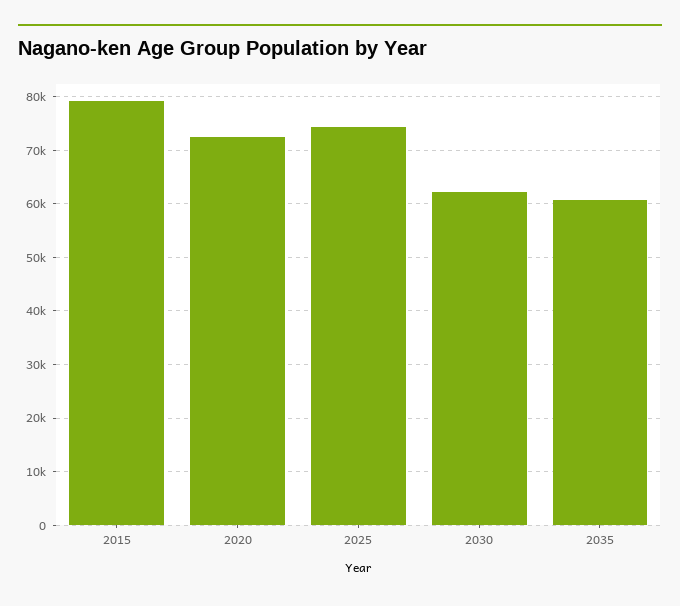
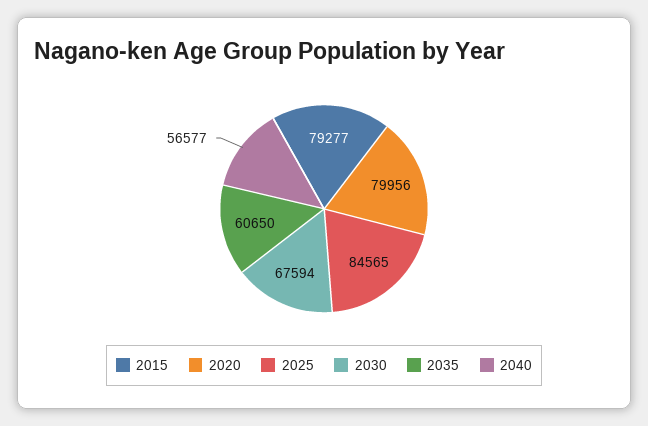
2020: 72000 -> 79956
2025: 74000 -> 84565
2030: 62000 -> 67594
2040: none -> 56577

